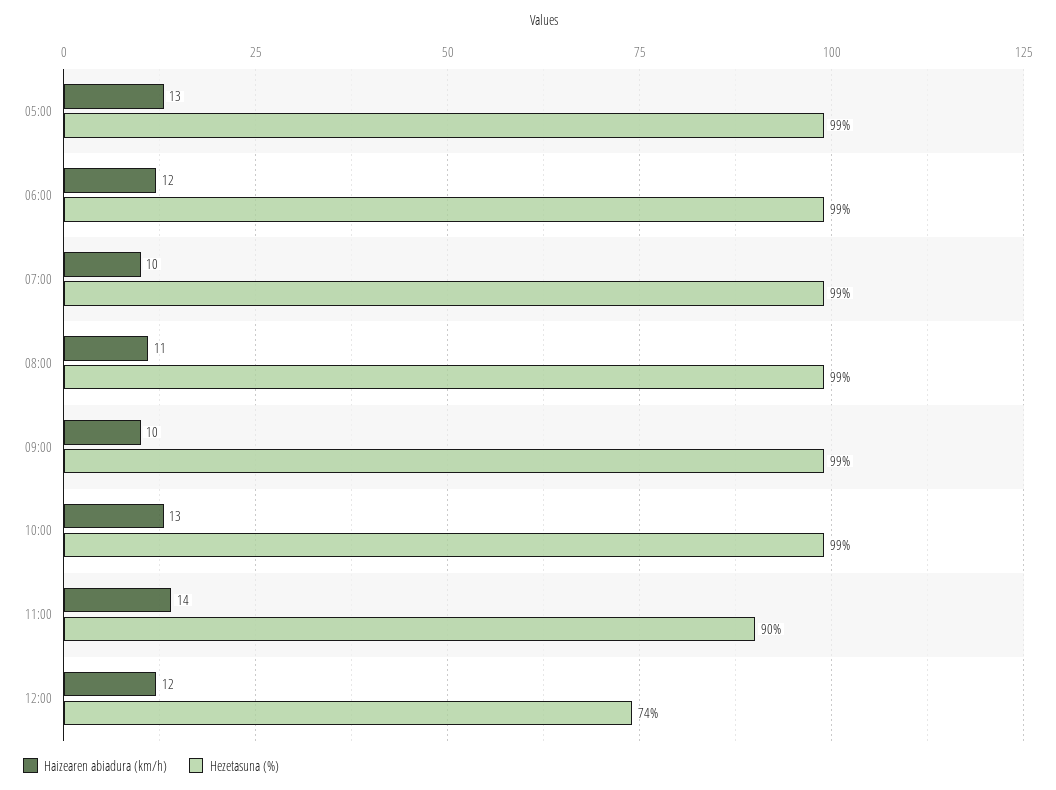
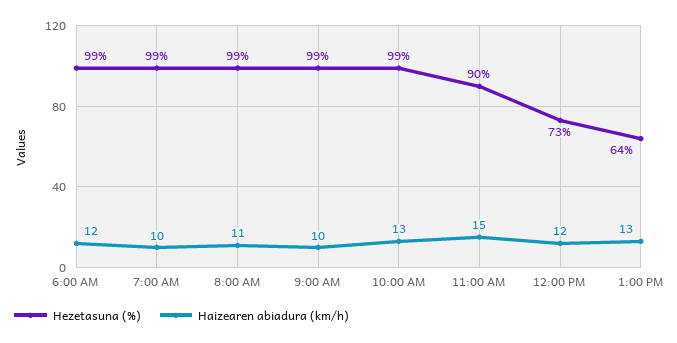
Haizearen abiadura (km/h), 05:00: 13 -> none
Hezetasuna (%), 05:00: 99 -> none
Haizearen abiadura (km/h), 11:00: 14 -> 15
Hezetasuna (%), 12:00: 74 -> 73
Hezetasuna (%), 1:00 PM: none -> 64
Haizearen abiadura (km/h), 1:00 PM: none -> 13

